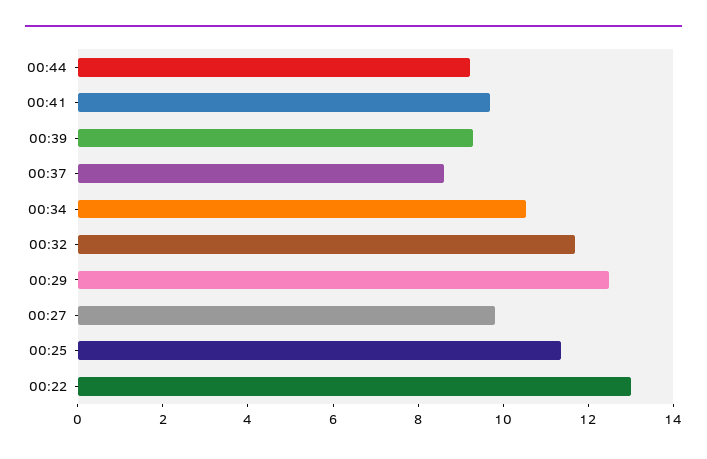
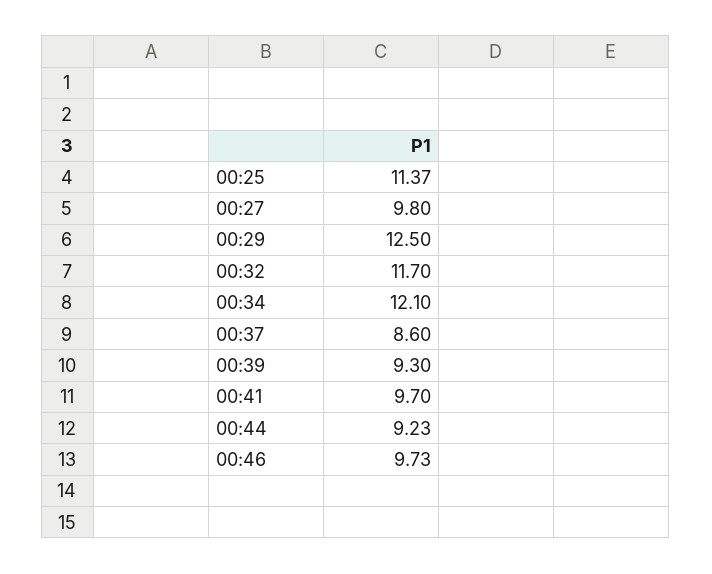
00:34: 10.5 -> 12.1
00:22: 13 -> none
00:46: none -> 9.73

